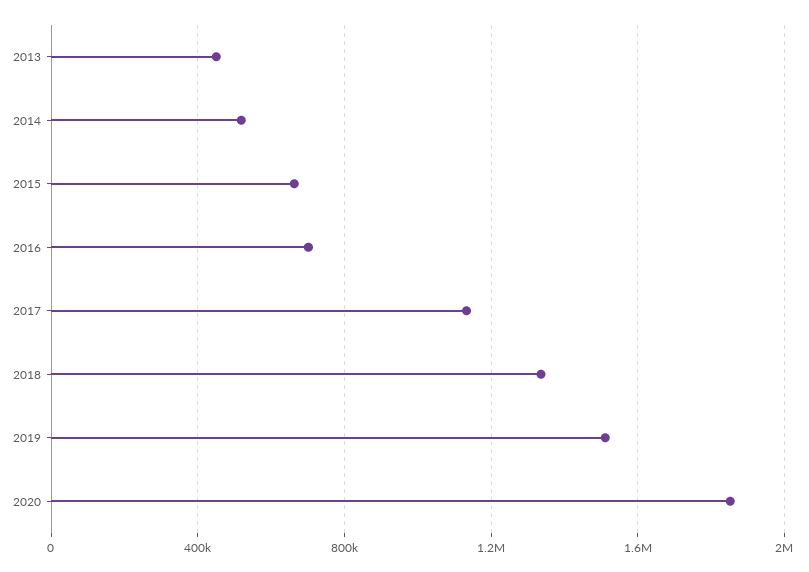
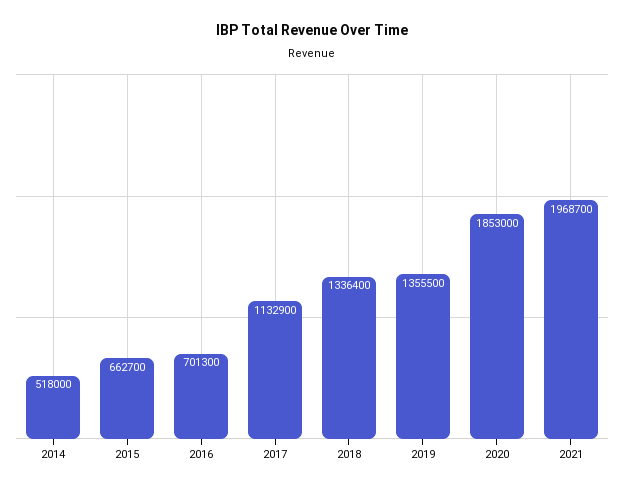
2013: 450000 -> none
2019: 1500000 -> 1355500
2021: none -> 1968700

